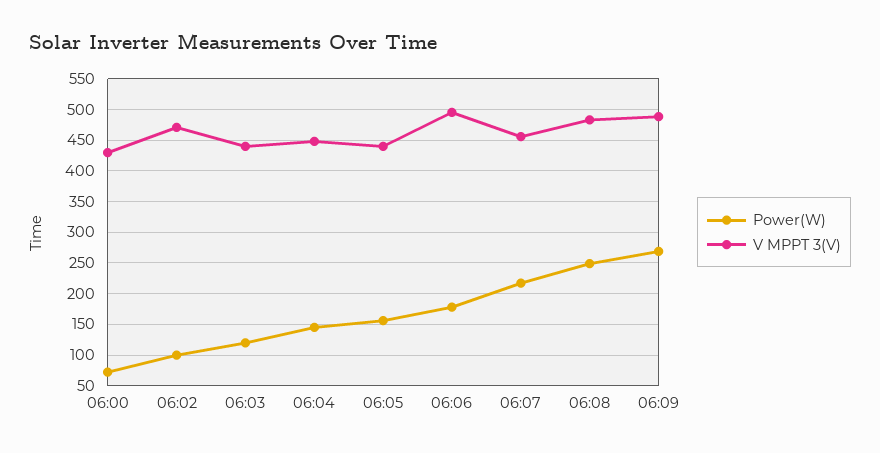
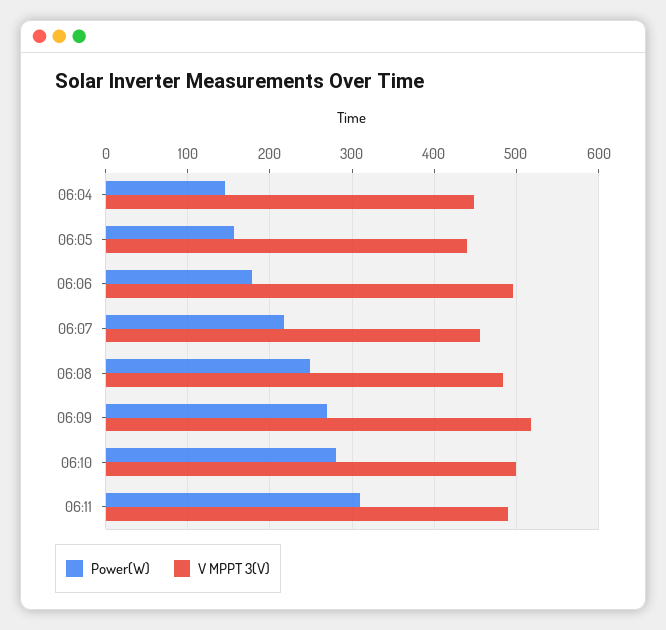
Power(W), 06:00: 70 -> none
V MPPT 3(V), 06:00: 430 -> none
Power(W), 06:02: 100 -> none
V MPPT 3(V), 06:02: 470 -> none
Power(W), 06:03: 120 -> none
V MPPT 3(V), 06:03: 440 -> none
V MPPT 3(V), 06:09: 490 -> 520
Power(W), 06:10: none -> 280
V MPPT 3(V), 06:10: none -> 500
Power(W), 06:11: none -> 310
V MPPT 3(V), 06:11: none -> 490

